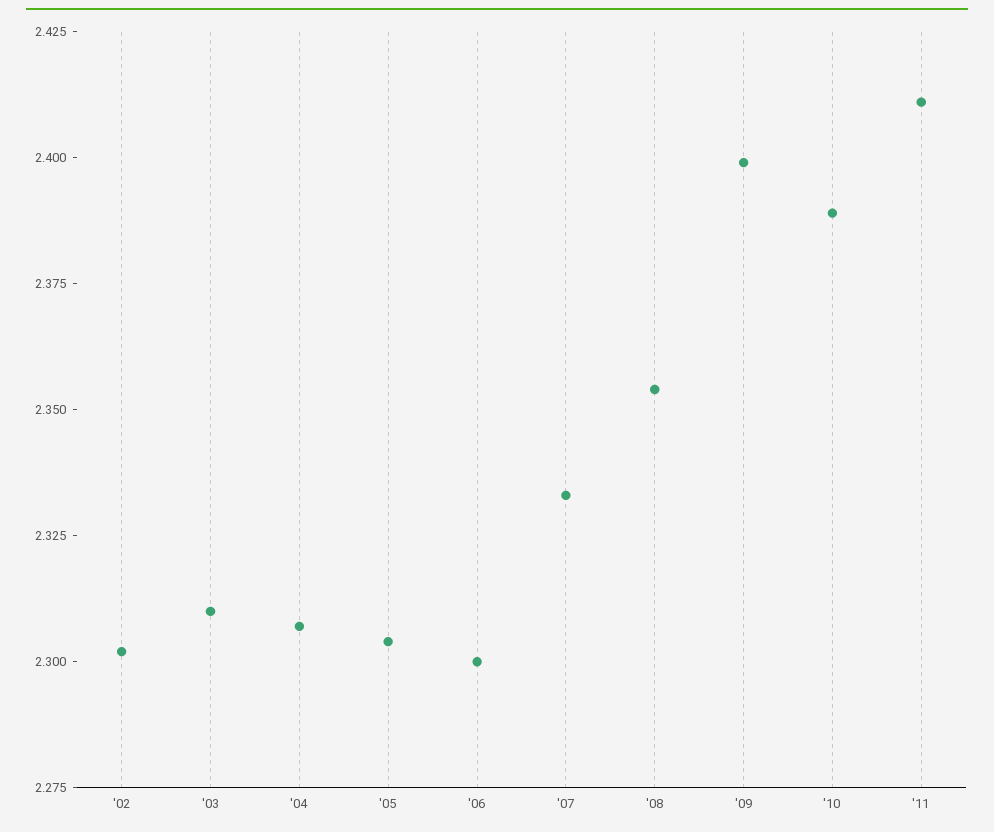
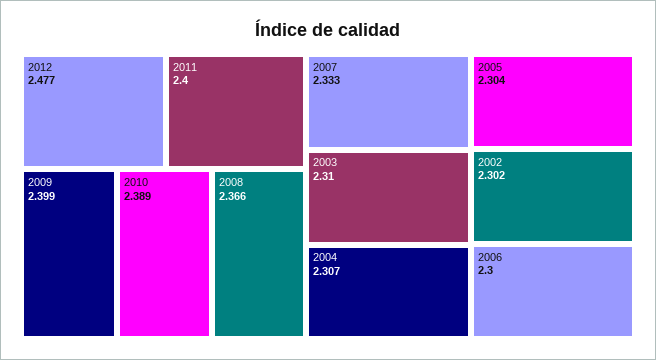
'08: 2.355 -> 2.366
'11: 2.41 -> 2.4
2012: none -> 2.477

